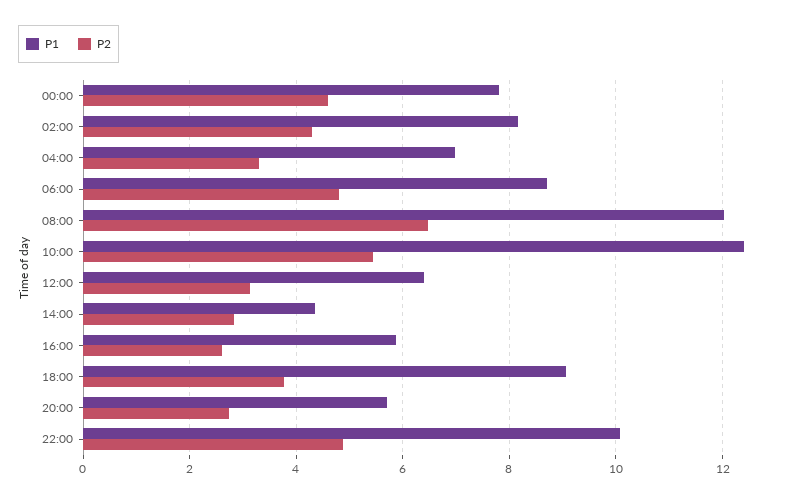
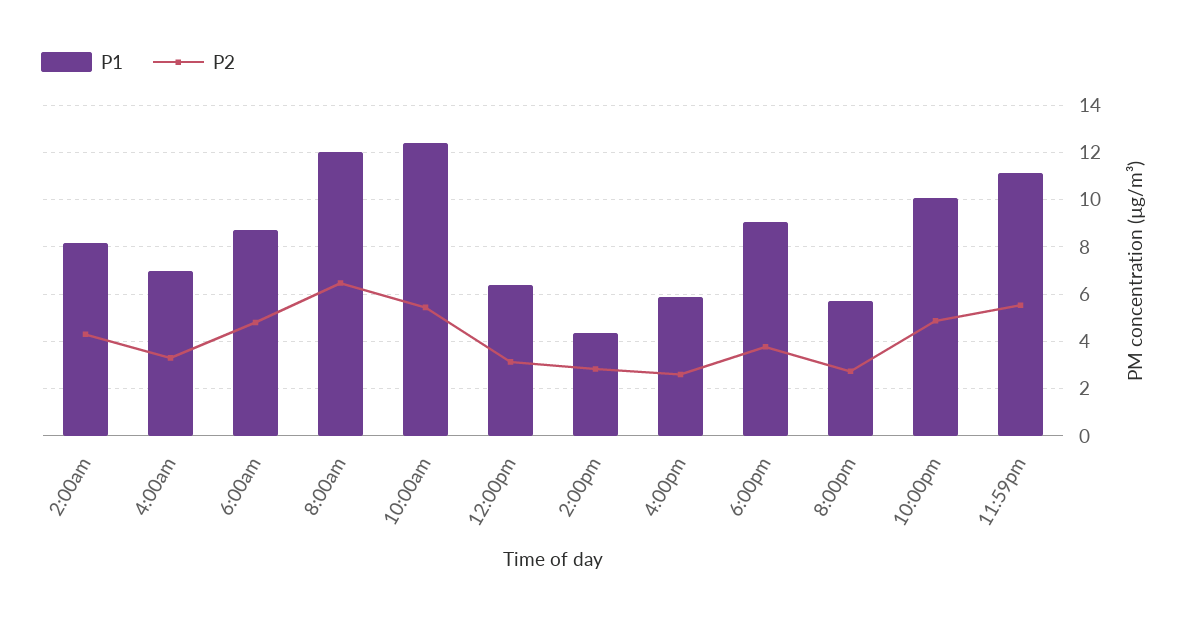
P1, 00:00: 7.8 -> none
P2, 00:00: 4.6 -> none
P1, 11:59pm: none -> 11
P2, 11:59pm: none -> 5.5

